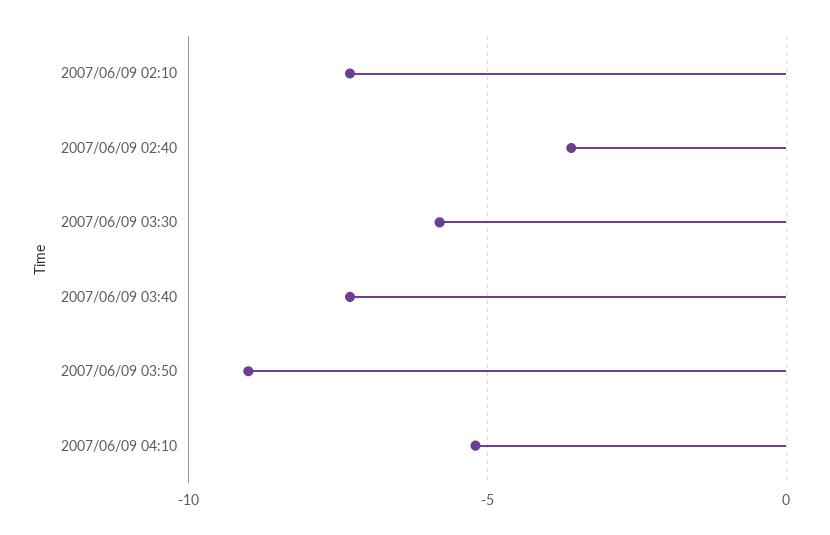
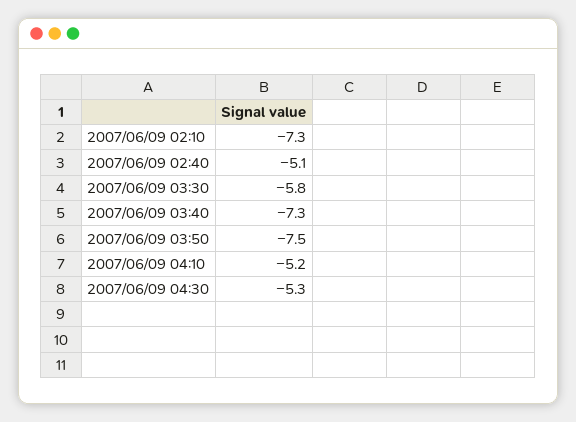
2007/06/09 02:40: -3.5 -> -5.1
2007/06/09 03:50: -9 -> -7.5
2007/06/09 04:30: none -> -5.3

